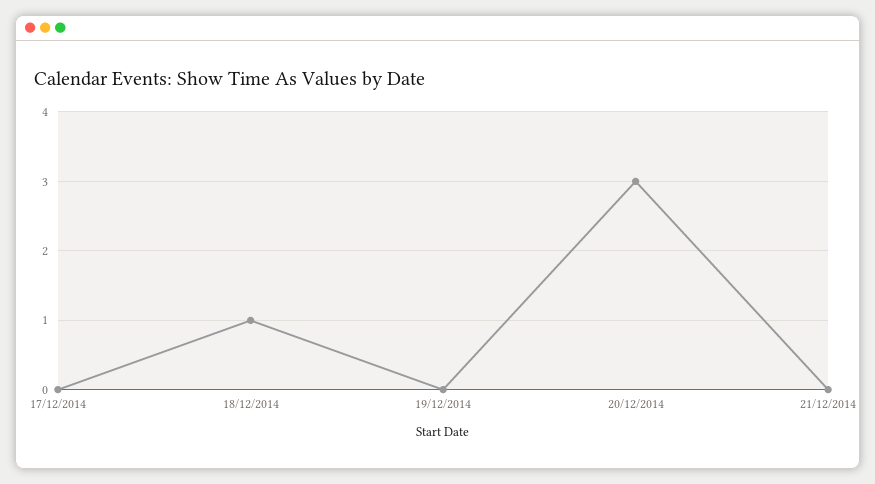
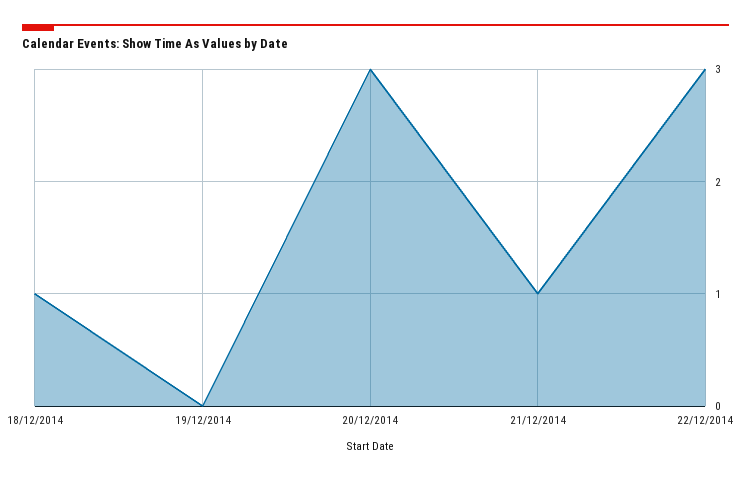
17/12/2014: 0 -> none
21/12/2014: 0 -> 1
22/12/2014: none -> 3

